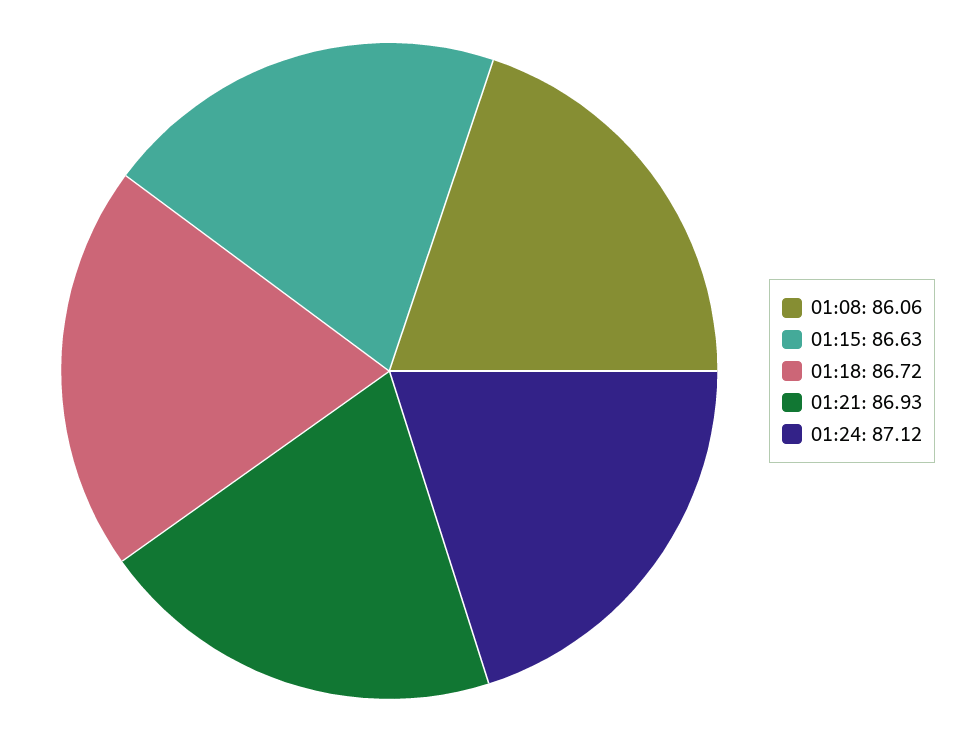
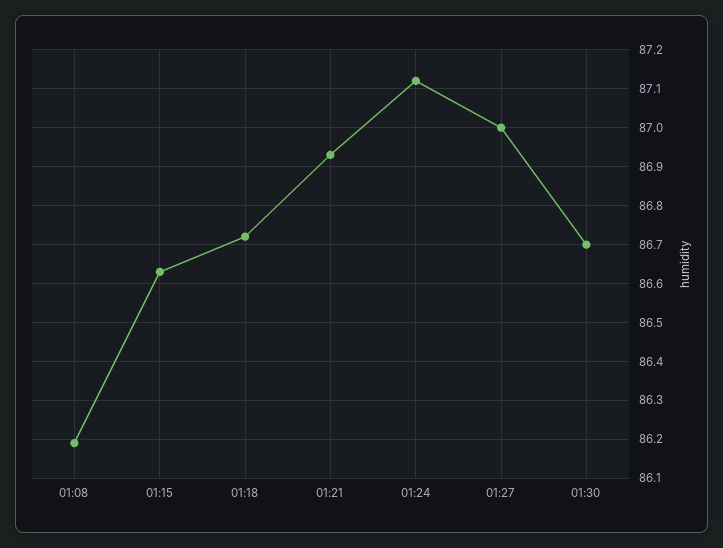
01:08: 86.06 -> 86.2
01:27: none -> 87
01:30: none -> 86.7

